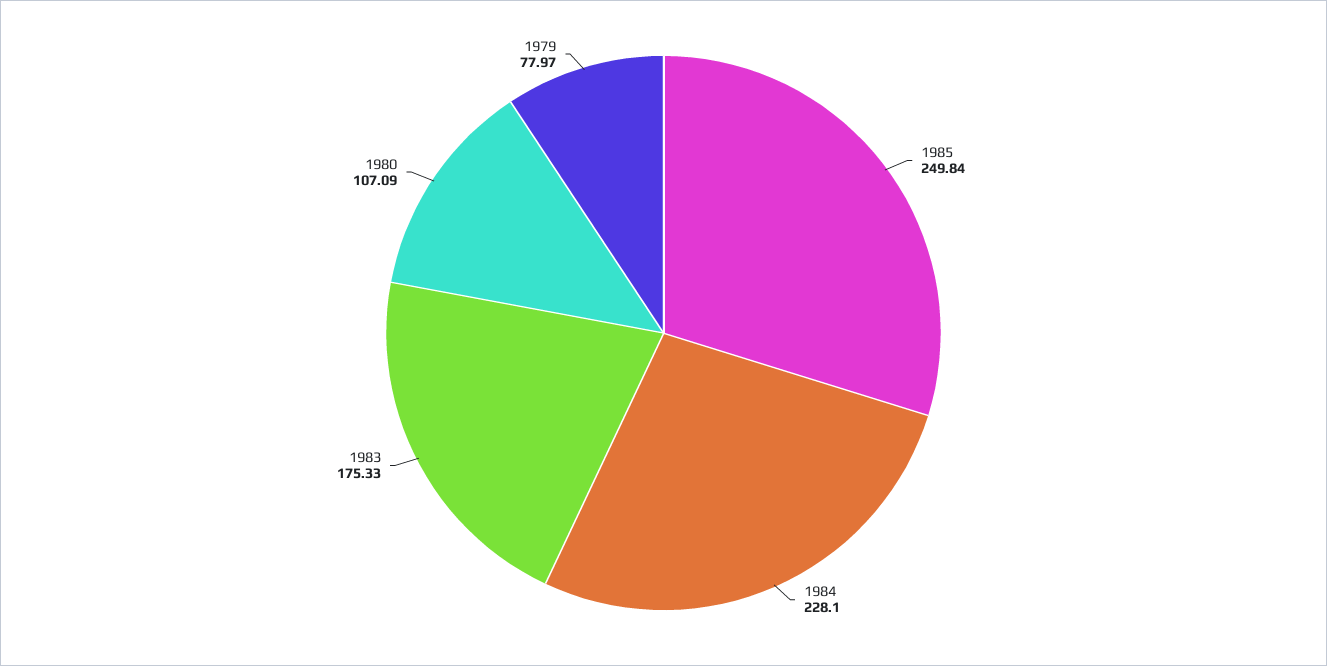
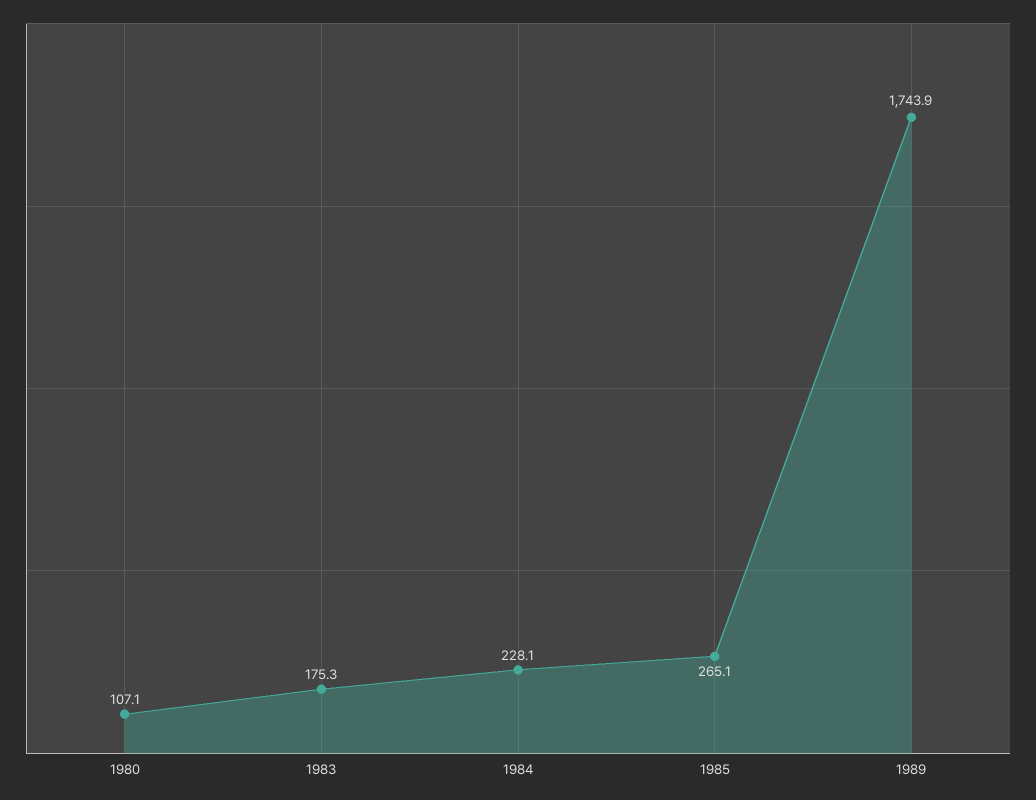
1985: 249.84 -> 265.1
1979: 77.97 -> none
1989: none -> 1743.9

